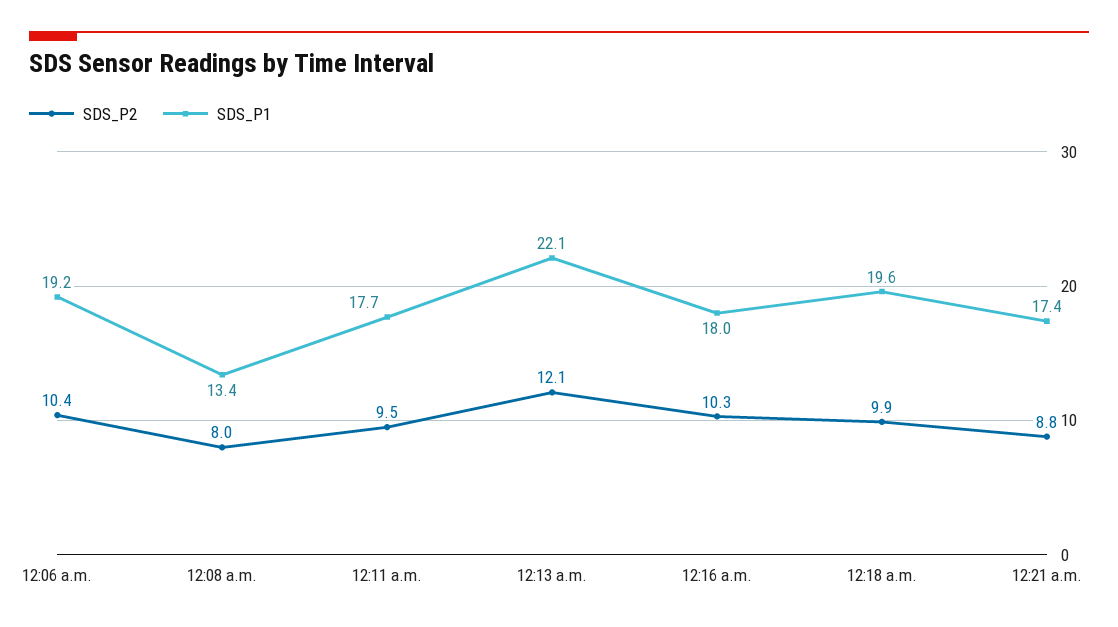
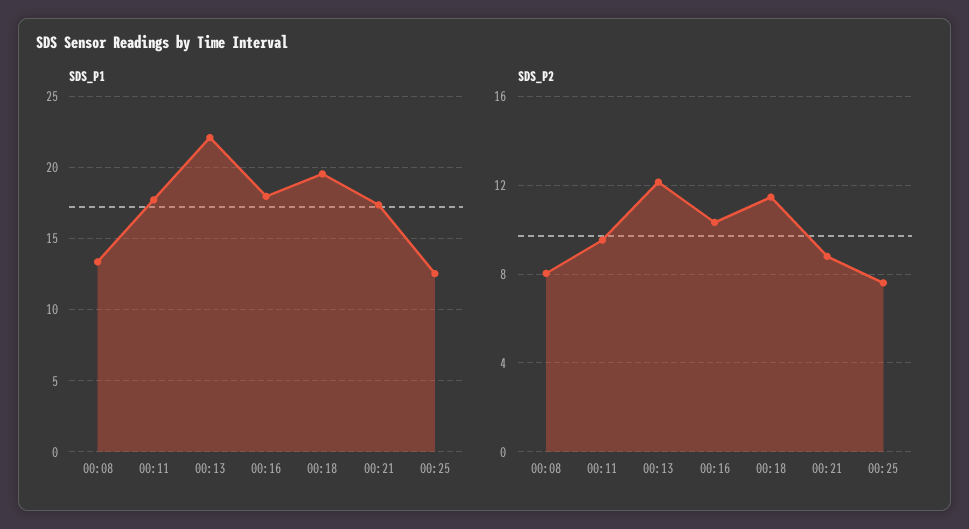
SDS_P2, 12:06 a.m.: 10.4 -> none
SDS_P1, 12:06 a.m.: 19.2 -> none
SDS_P2, 12:18 a.m.: 9.9 -> 11.5
SDS_P1, 00:25: none -> 12.5
SDS_P2, 00:25: none -> 7.5

